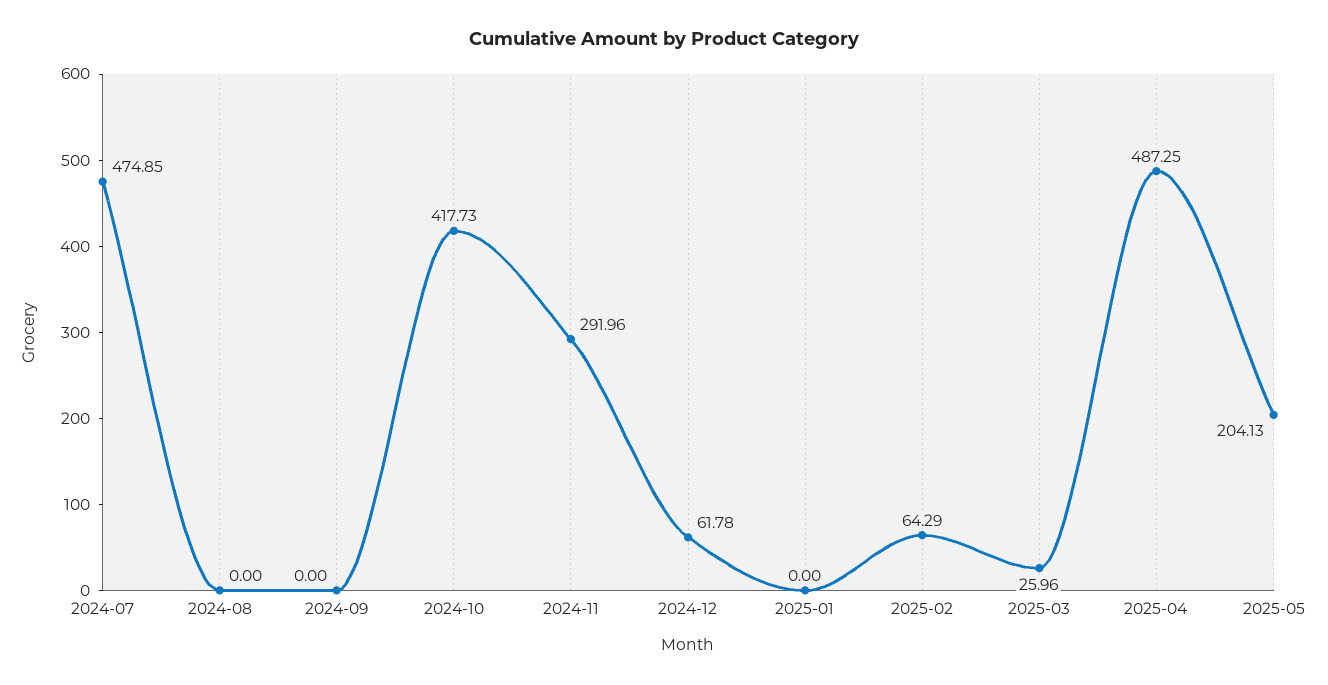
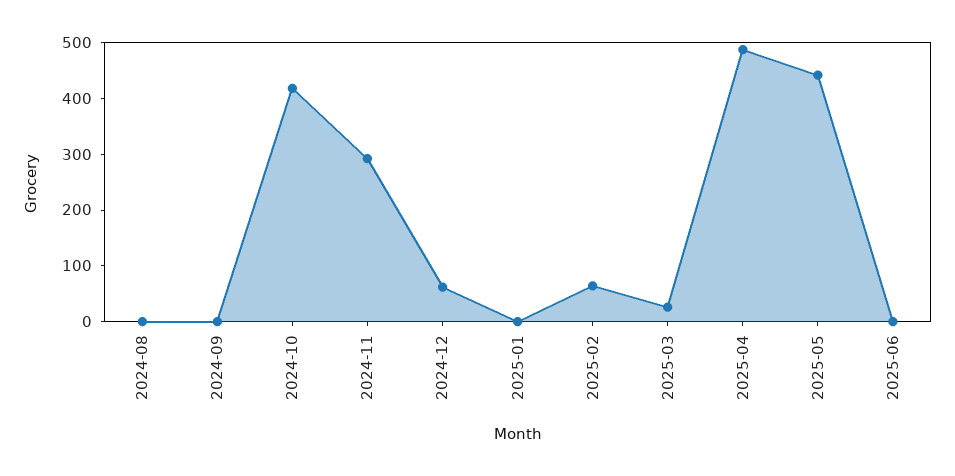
2024-07: 474.85 -> none
2025-05: 204.13 -> 440
2025-06: none -> 0

